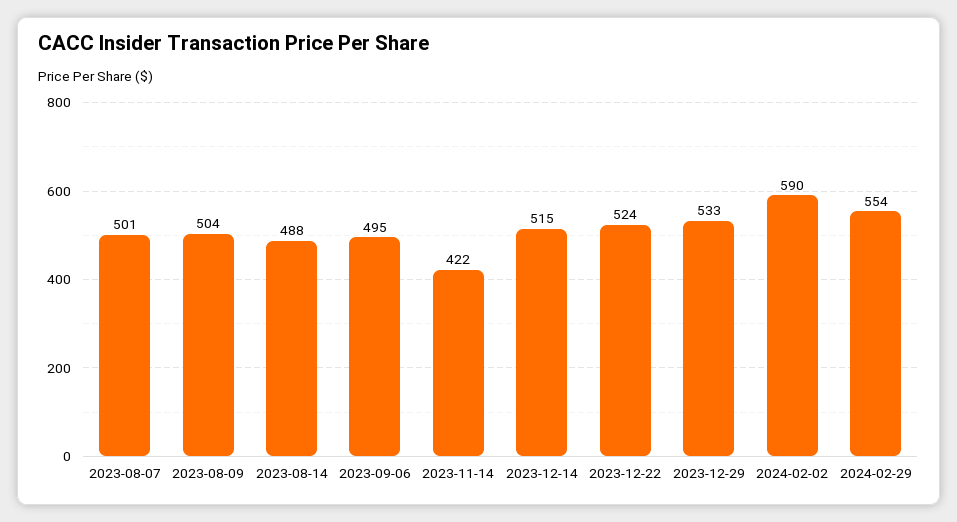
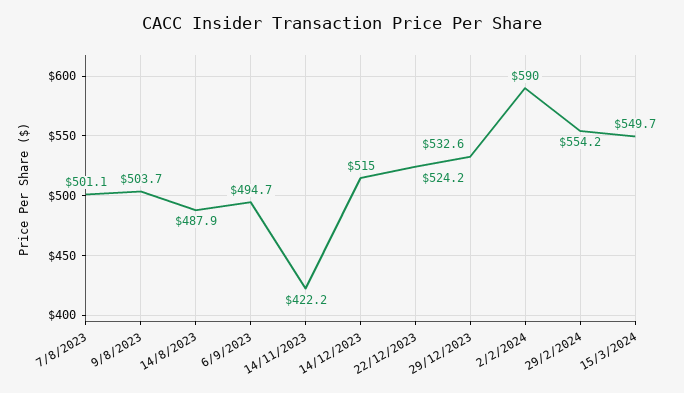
15/3/2024: none -> 549.7

